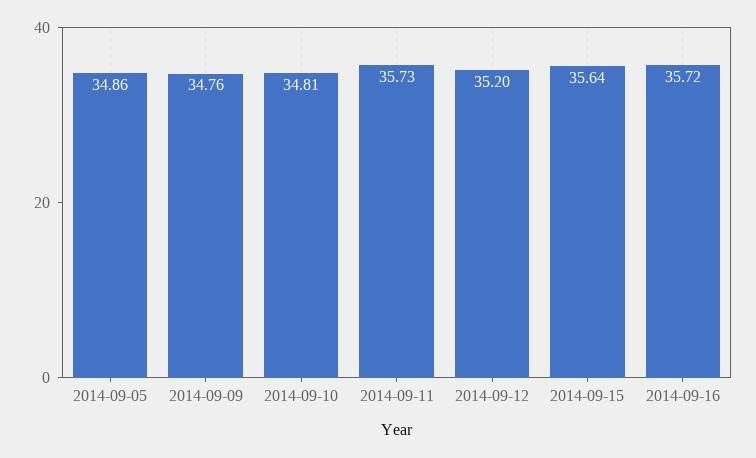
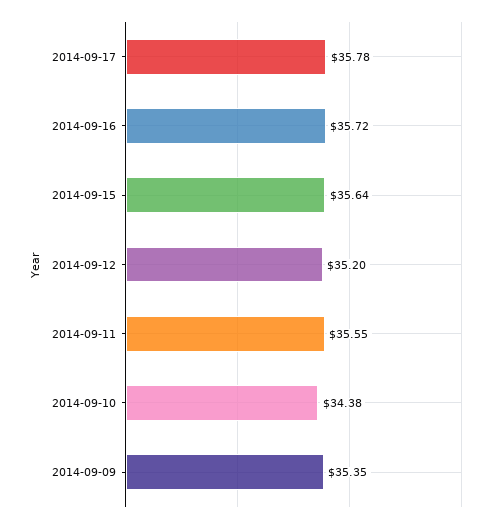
2014-09-05: 34.86 -> none
2014-09-09: 34.76 -> 35.35
2014-09-10: 34.81 -> 34.38
2014-09-11: 35.73 -> 35.55
2014-09-17: none -> 35.78

